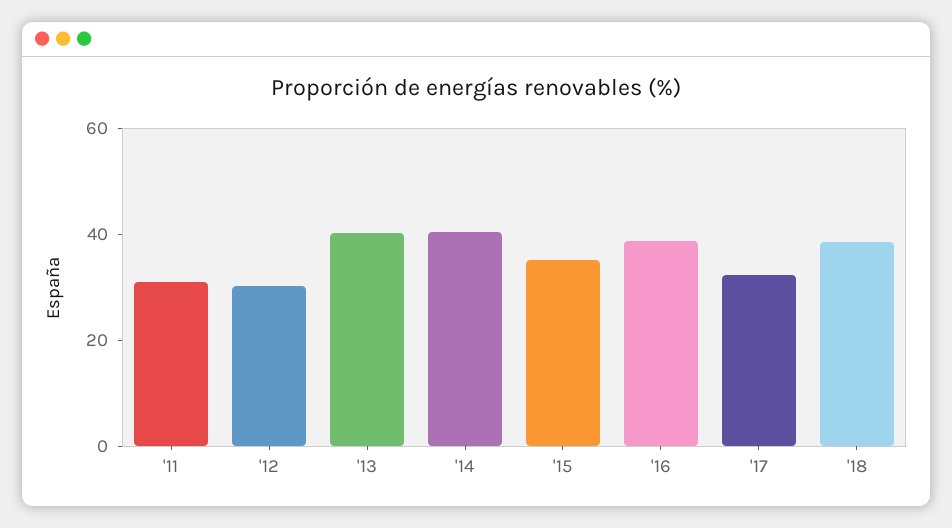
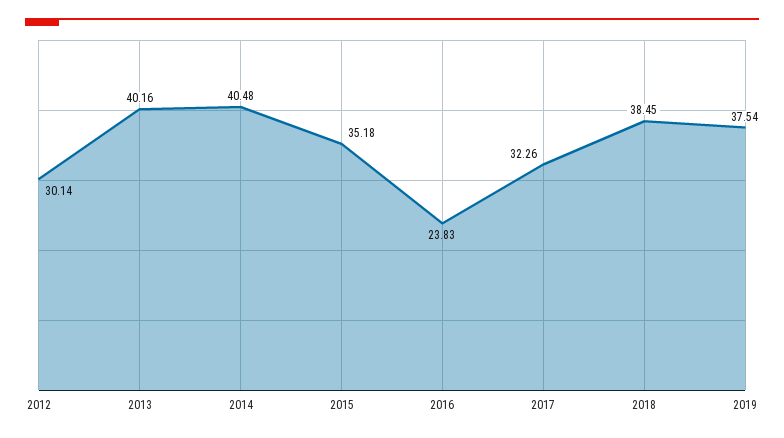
'11: 30 -> none
'16: 40 -> 23.83
2019: none -> 37.54

